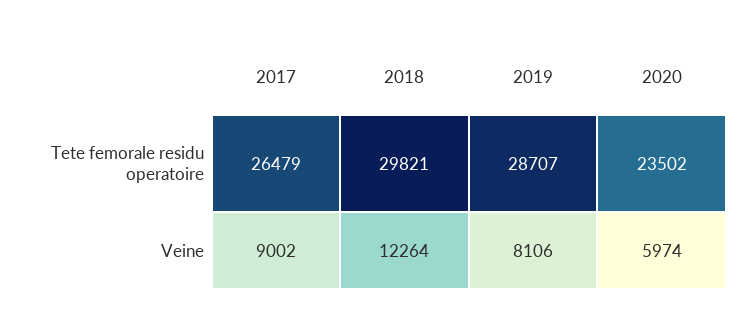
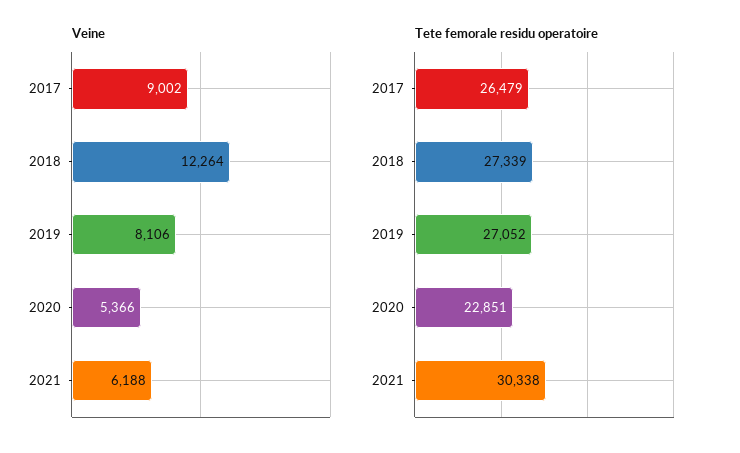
Tete femorale residu operatoire, 2018: 29821 -> 27339
Tete femorale residu operatoire, 2019: 28707 -> 27052
Tete femorale residu operatoire, 2020: 23502 -> 22851
Veine, 2020: 5974 -> 5366
Veine, 2021: none -> 6188
Tete femorale residu operatoire, 2021: none -> 30338

